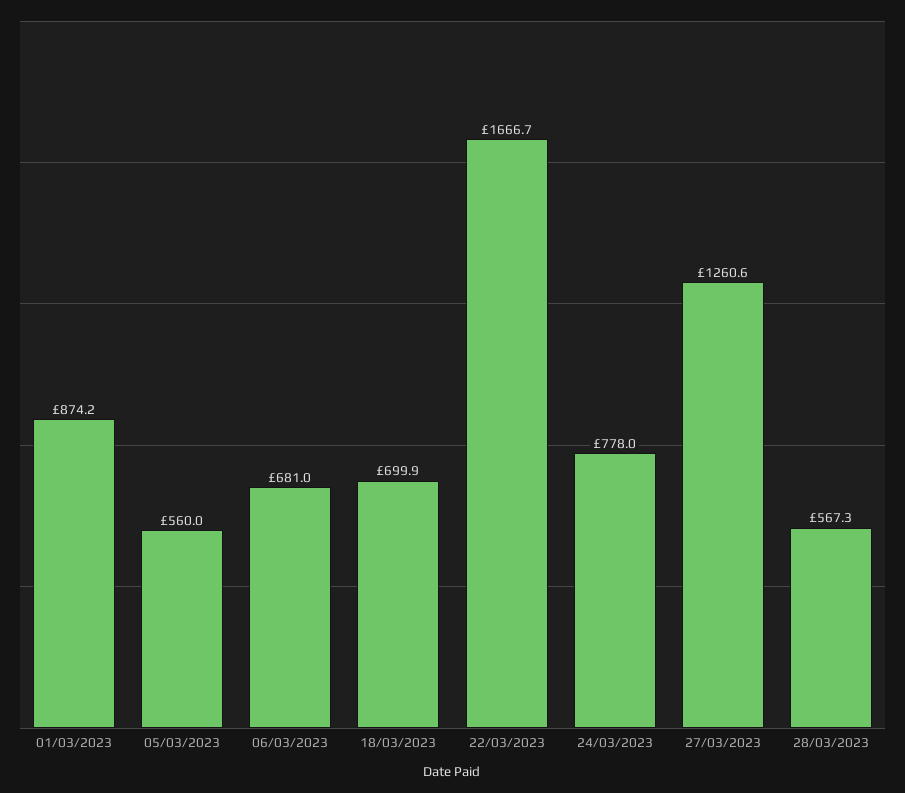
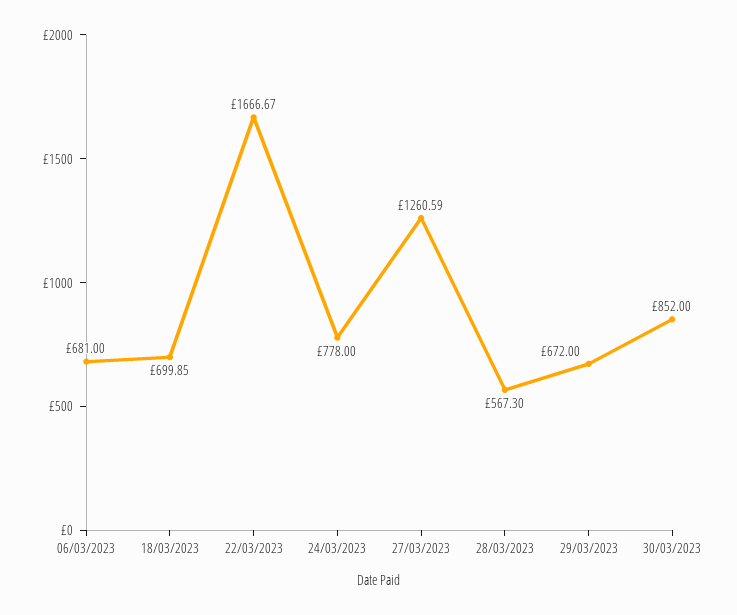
01/03/2023: 874.2 -> none
05/03/2023: 560 -> none
29/03/2023: none -> 672
30/03/2023: none -> 852

